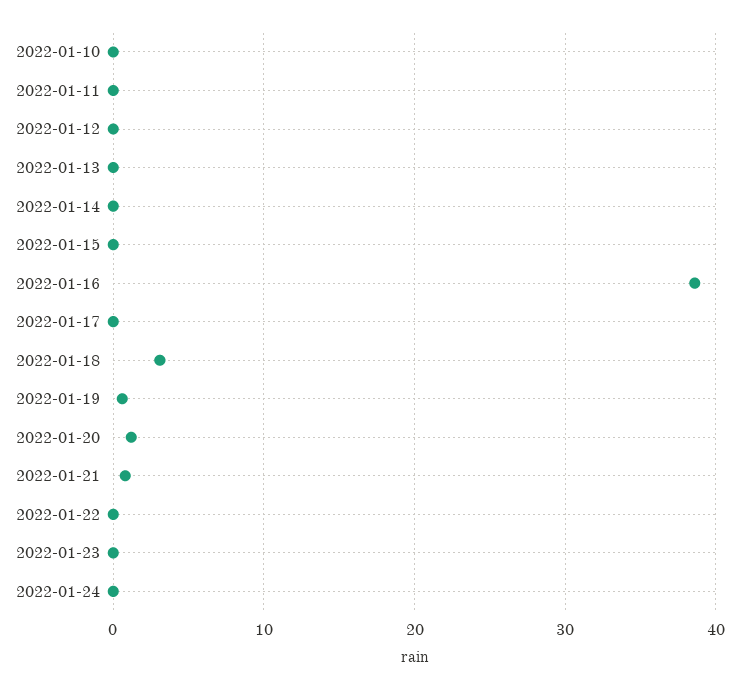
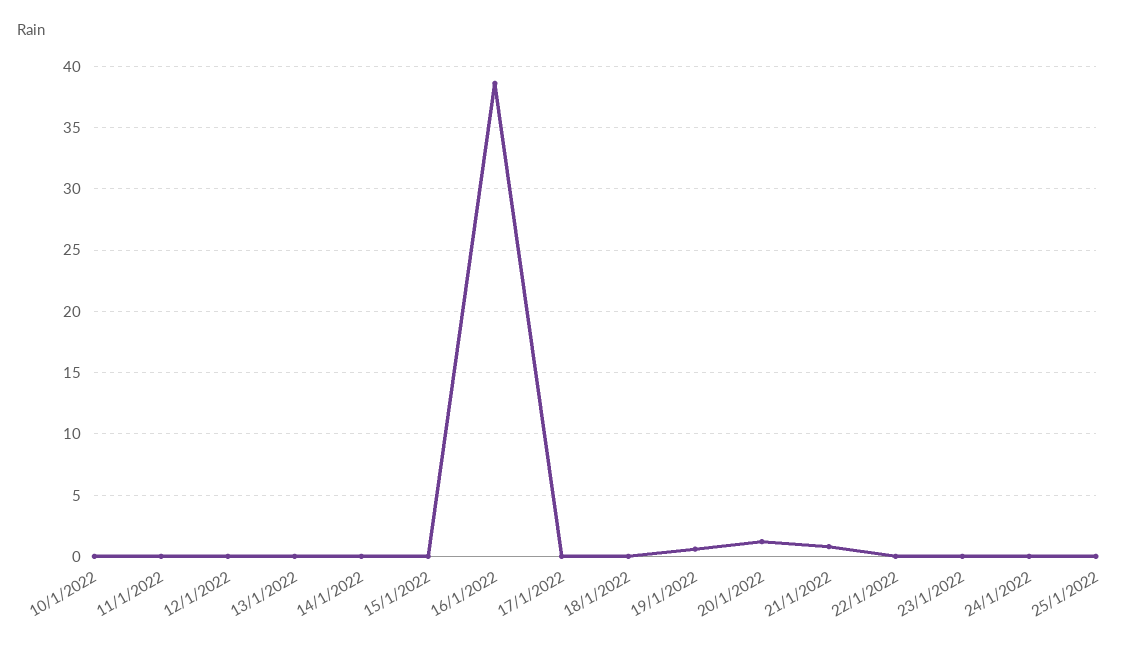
2022-01-18: 3 -> 0
25/1/2022: none -> 0

